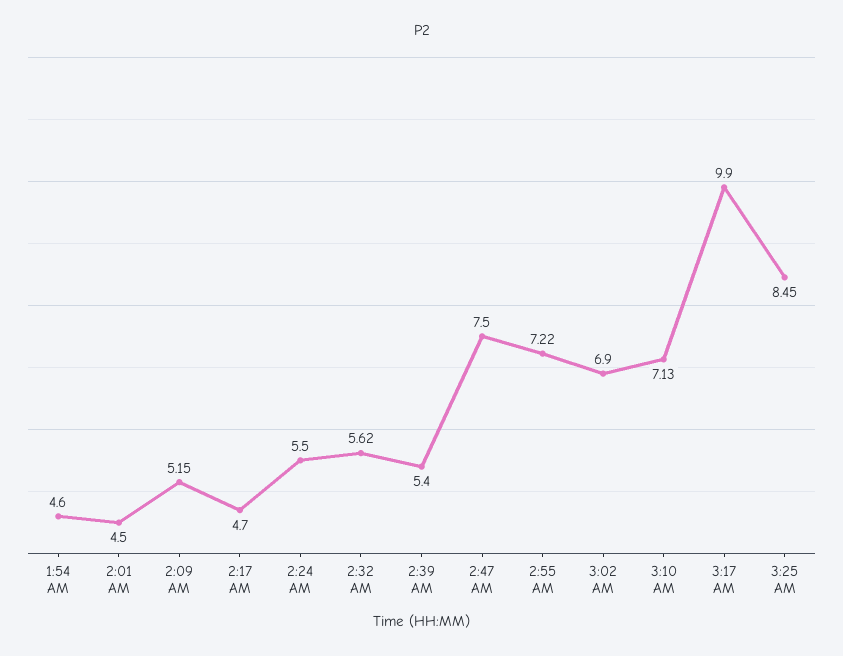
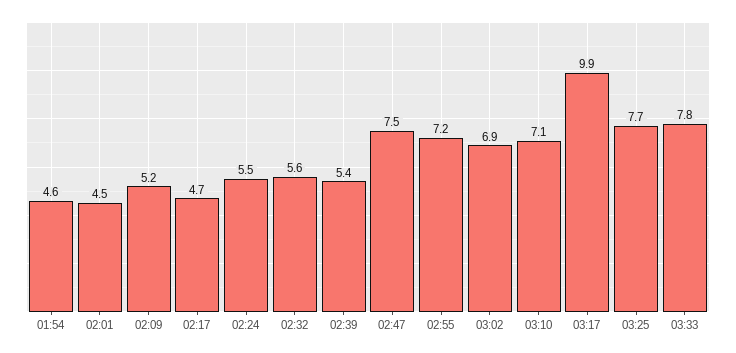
3:25 AM: 8.45 -> 7.7
03:33: none -> 7.8

